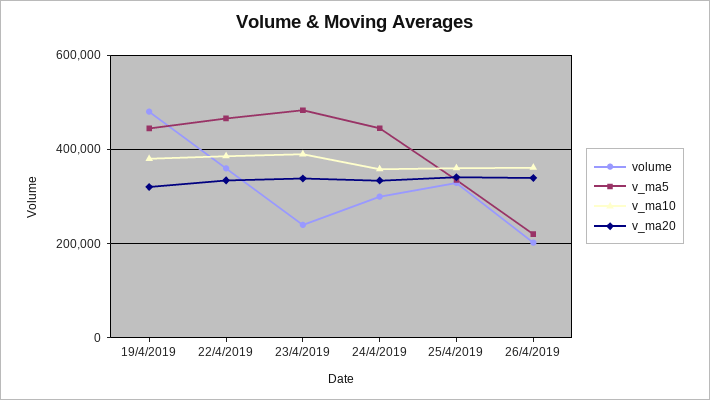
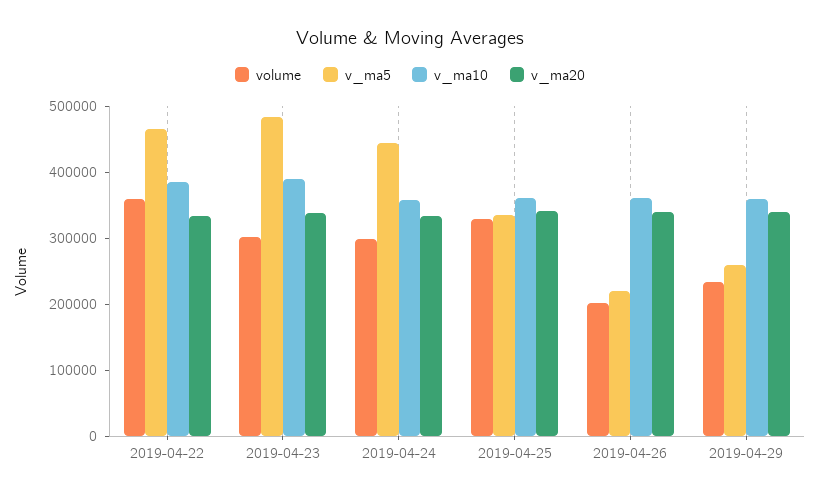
volume, 19/4/2019: 480000 -> none
v_ma5, 19/4/2019: 440000 -> none
v_ma10, 19/4/2019: 380000 -> none
v_ma20, 19/4/2019: 320000 -> none
volume, 23/4/2019: 240000 -> 300000
volume, 2019-04-29: none -> 240000
v_ma5, 2019-04-29: none -> 260000
v_ma10, 2019-04-29: none -> 360000
v_ma20, 2019-04-29: none -> 340000

